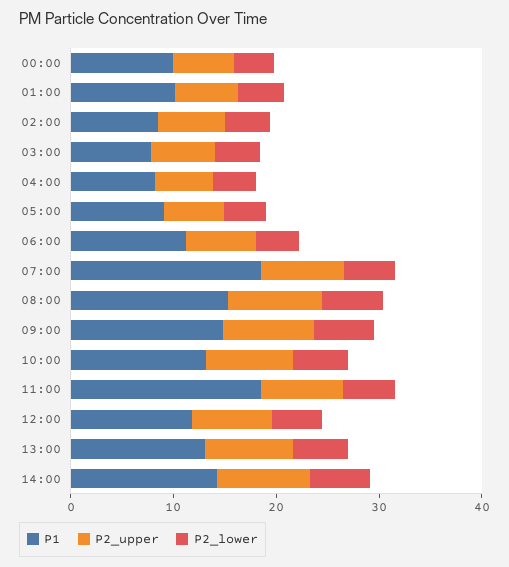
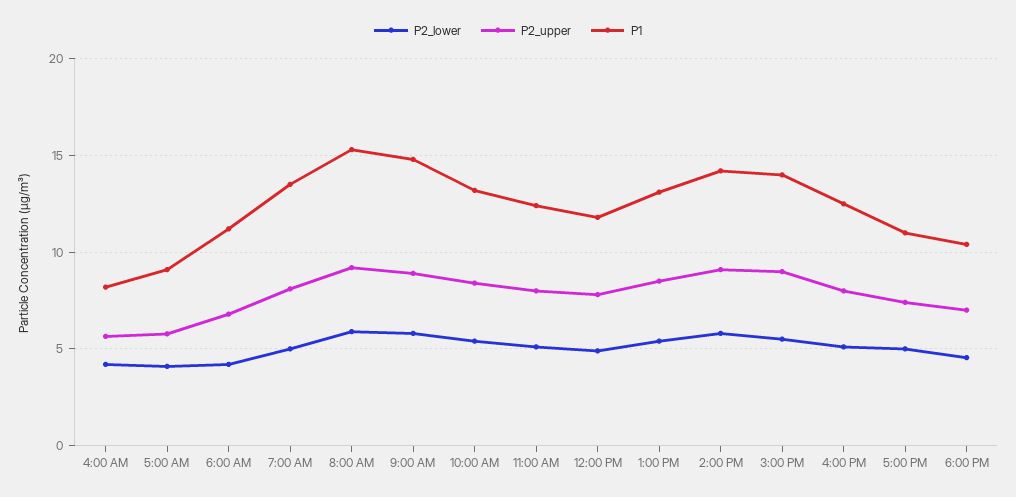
P1, 00:00: 10 -> none
P2_upper, 00:00: 6 -> none
P2_lower, 00:00: 4 -> none
P1, 01:00: 10 -> none
P2_upper, 01:00: 6 -> none
P2_lower, 01:00: 4 -> none
P1, 02:00: 8 -> none
P2_upper, 02:00: 6 -> none
P2_lower, 02:00: 4 -> none
P1, 03:00: 8 -> none
P2_upper, 03:00: 6 -> none
P2_lower, 03:00: 4 -> none
P1, 07:00: 18 -> 13.5
P1, 11:00: 18 -> 12.5
P2_lower, 3:00 PM: none -> 5.5
P2_upper, 3:00 PM: none -> 9
P1, 3:00 PM: none -> 14
P2_lower, 4:00 PM: none -> 5
P2_upper, 4:00 PM: none -> 8
P1, 4:00 PM: none -> 12.5
P2_lower, 5:00 PM: none -> 5
P2_upper, 5:00 PM: none -> 7.5
P1, 5:00 PM: none -> 11
P2_lower, 6:00 PM: none -> 4.5
P2_upper, 6:00 PM: none -> 7
P1, 6:00 PM: none -> 10.5

